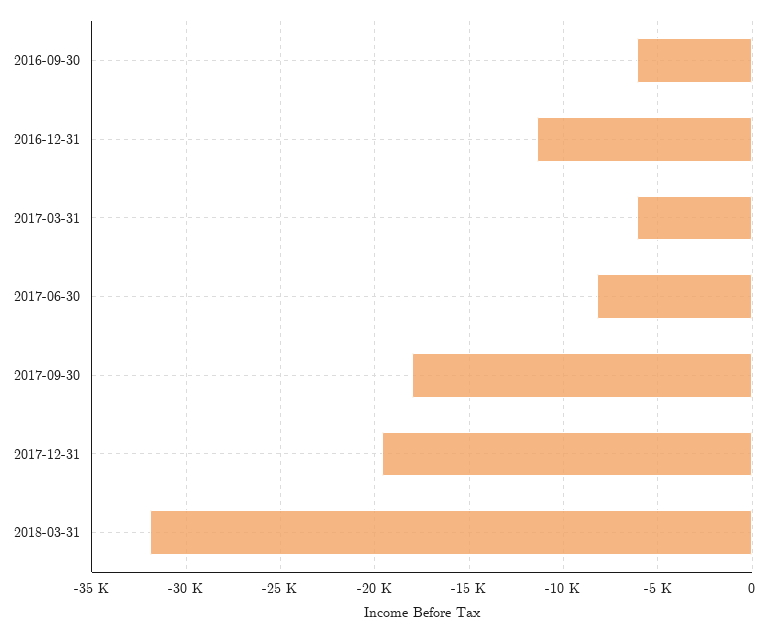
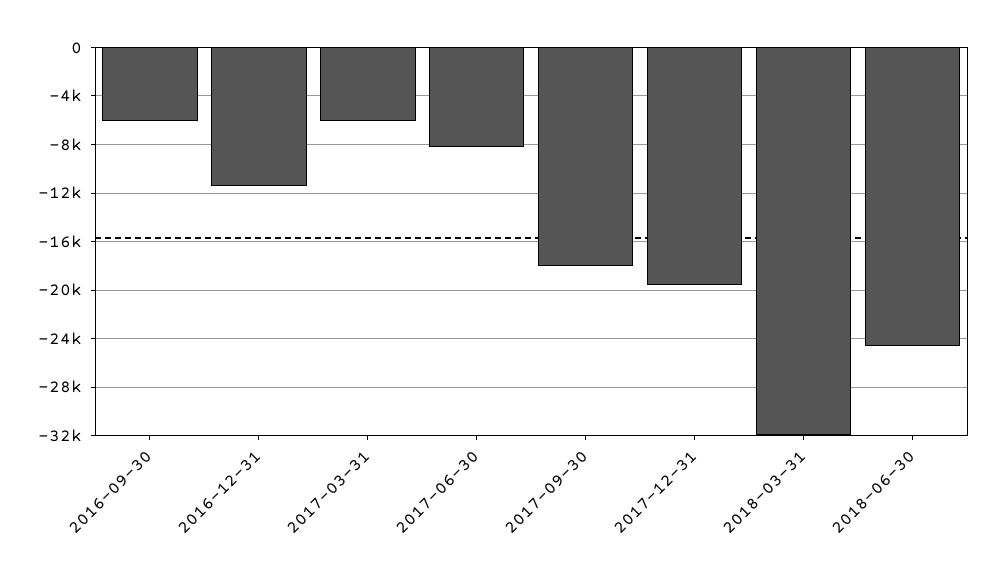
2018-06-30: none -> -24500

